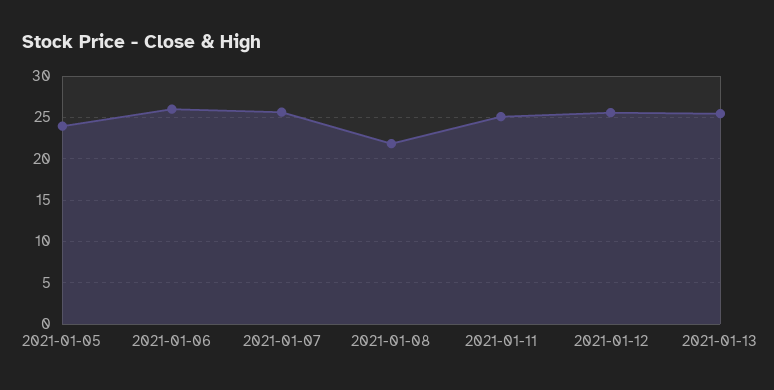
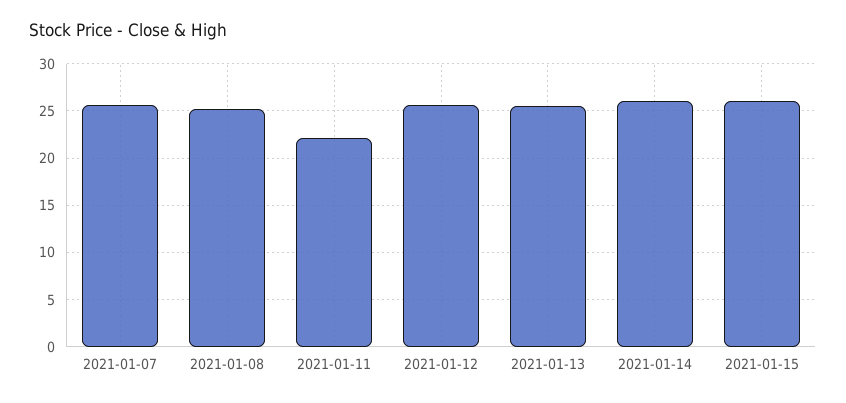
2021-01-05: 24 -> none
2021-01-06: 26 -> none
2021-01-08: 22 -> 25
2021-01-11: 25 -> 22
2021-01-14: none -> 26
2021-01-15: none -> 26

